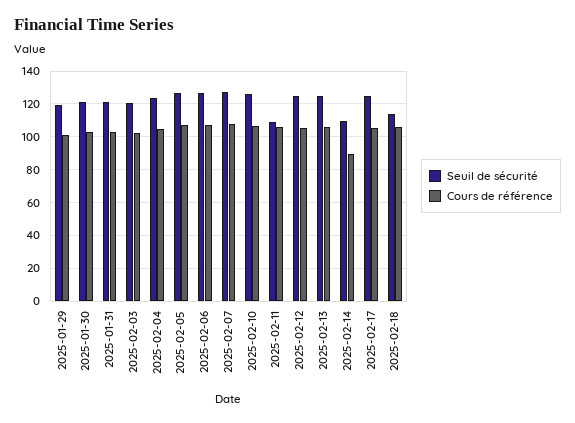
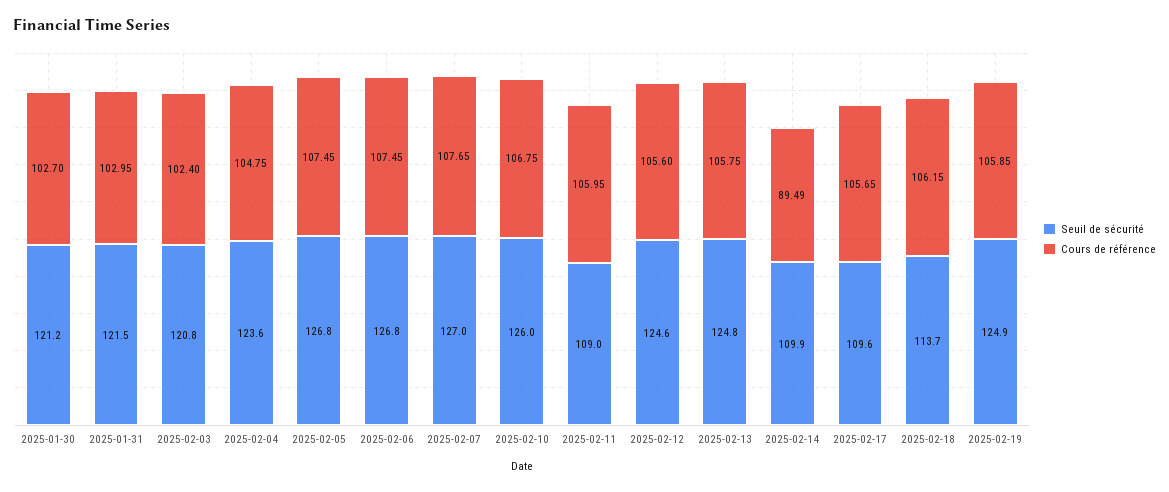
Seuil de sécurité, 2025-01-29: 120 -> none
Cours de référence, 2025-01-29: 100 -> none
Seuil de sécurité, 2025-02-17: 125 -> 109.6
Seuil de sécurité, 2025-02-19: none -> 124.9
Cours de référence, 2025-02-19: none -> 105.85

